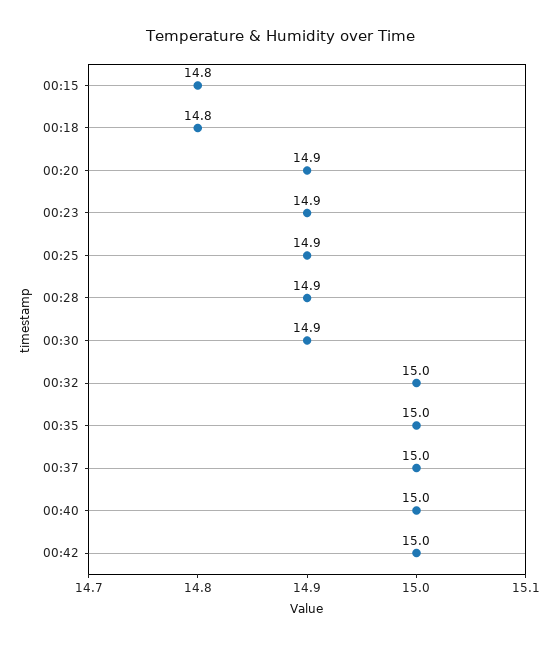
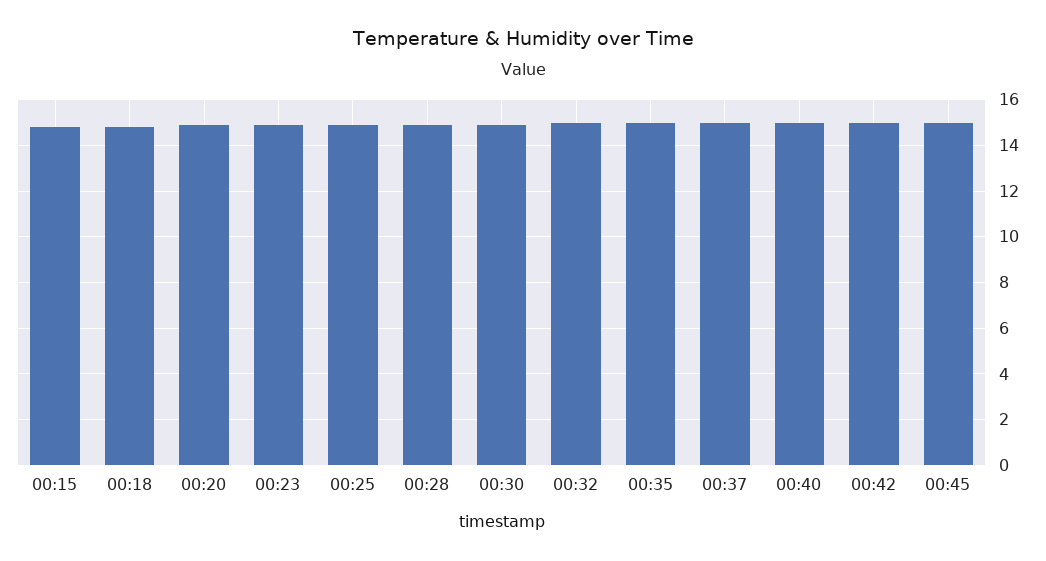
00:45: none -> 15

